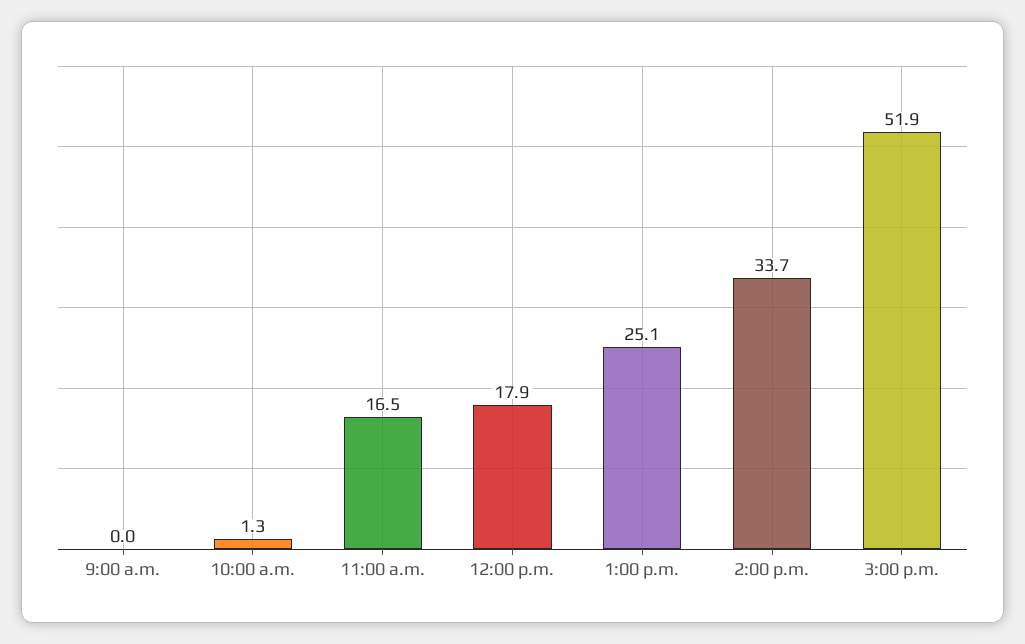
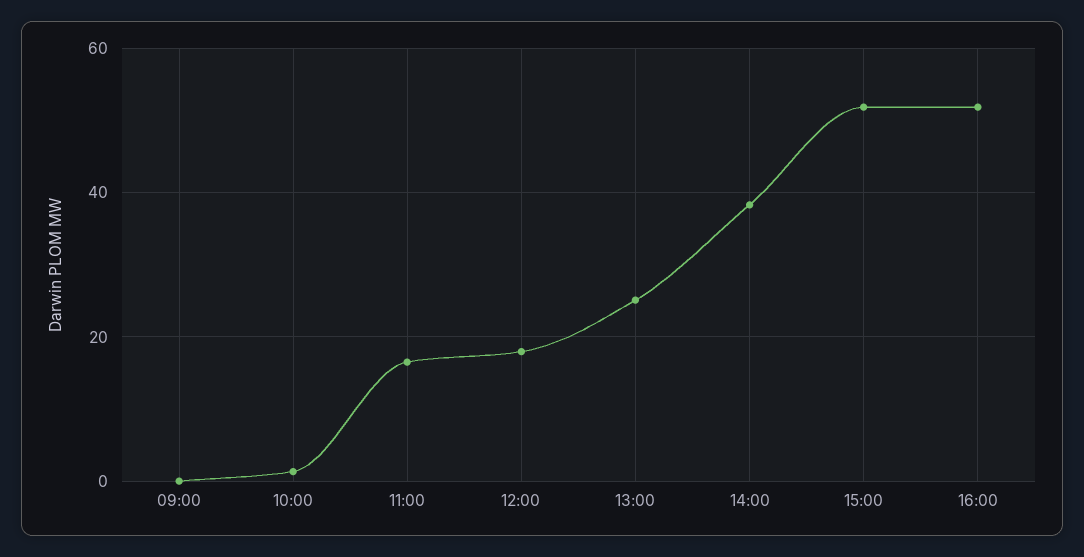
2:00 p.m.: 33.7 -> 38
16:00: none -> 52

